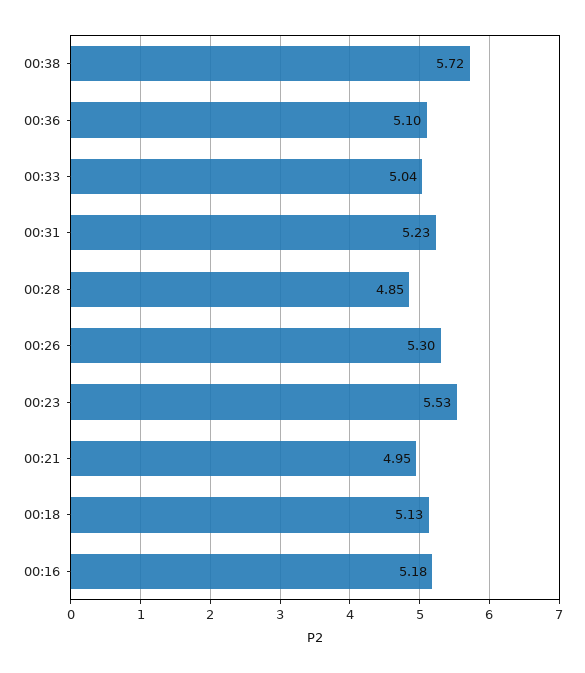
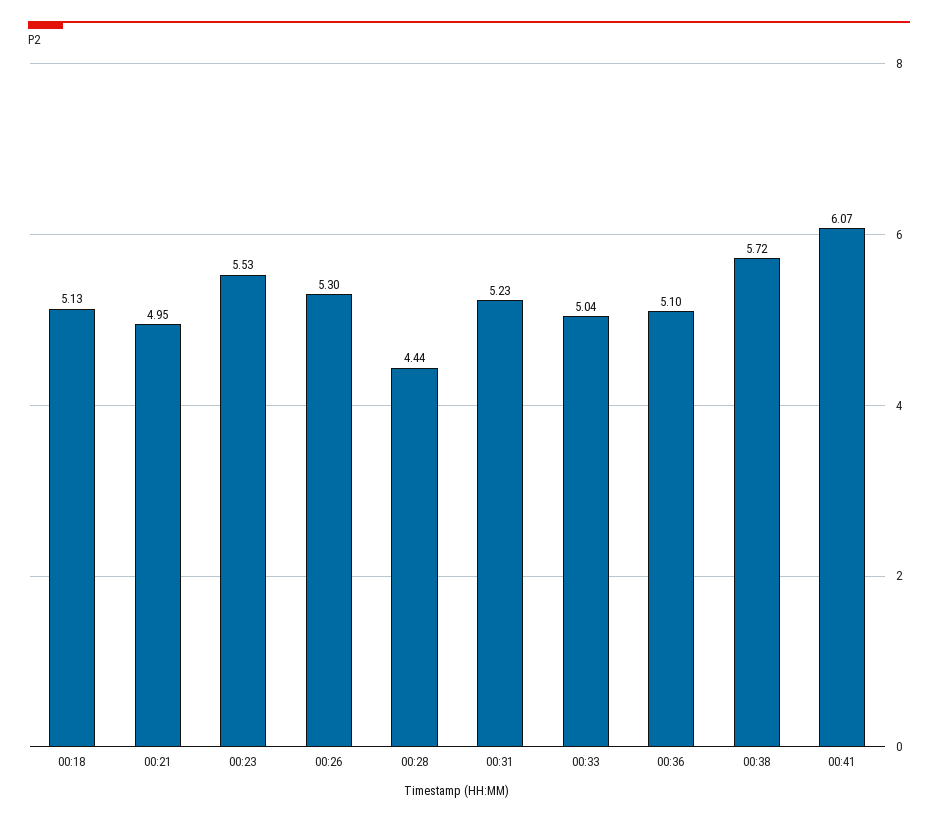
00:28: 4.85 -> 4.44
00:16: 5.18 -> none
00:41: none -> 6.07

